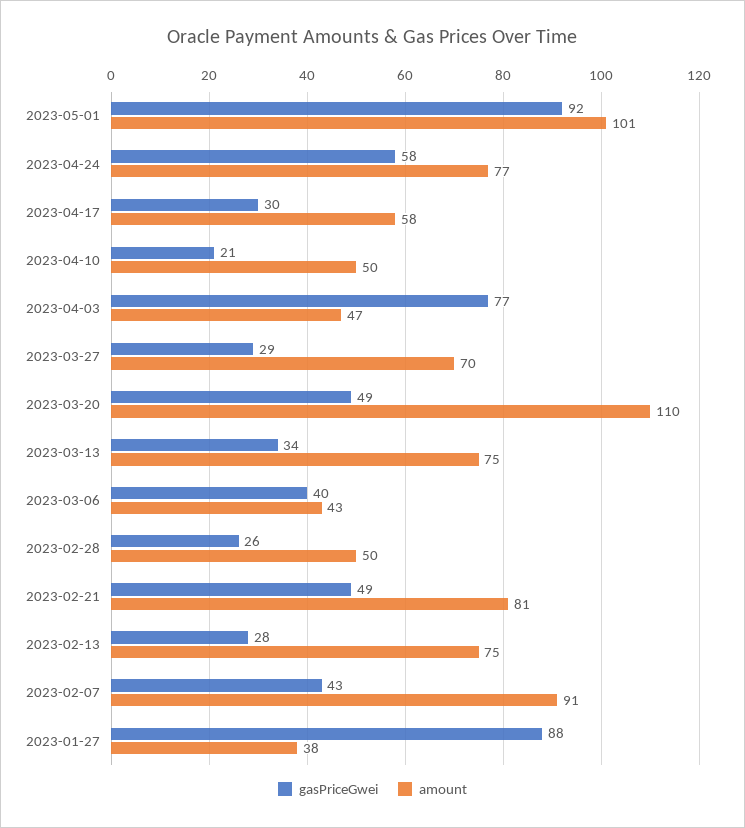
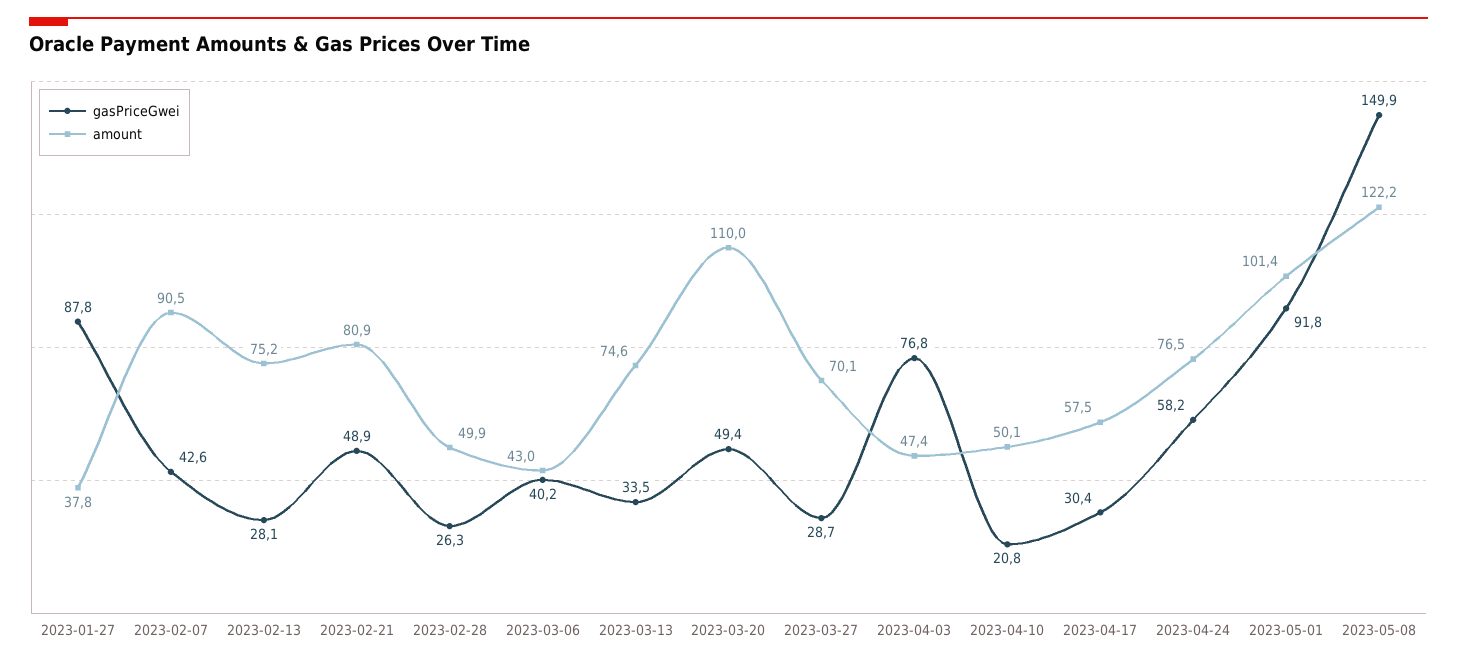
gasPriceGwei, 2023-05-08: none -> 149.9
amount, 2023-05-08: none -> 122.2

